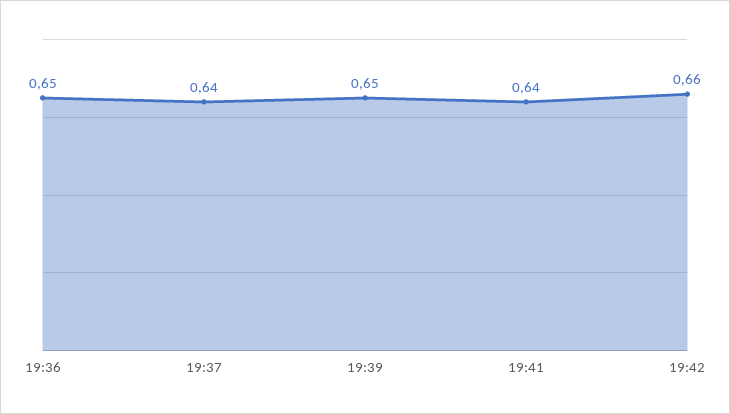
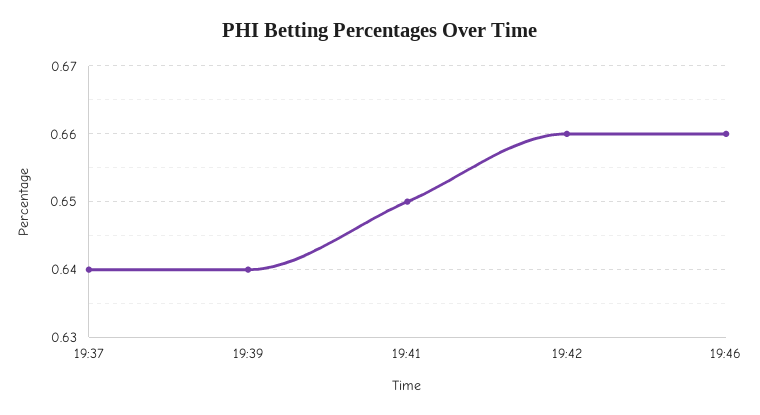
19:36: 0.65 -> none
19:39: 0.65 -> 0.64
19:41: 0.64 -> 0.65
19:46: none -> 0.66

